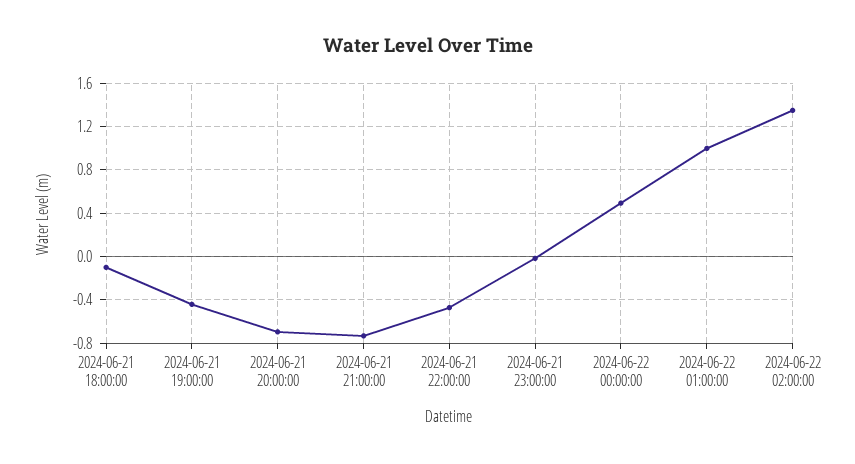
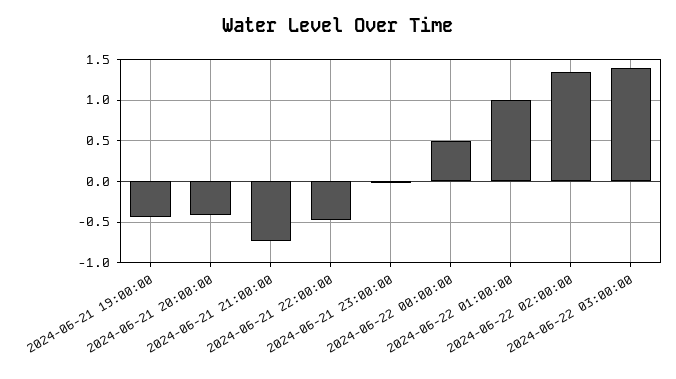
2024-06-21 18:00:00: -0.1 -> none
2024-06-21 20:00:00: -0.7 -> -0.4
2024-06-22 03:00:00: none -> 1.4

